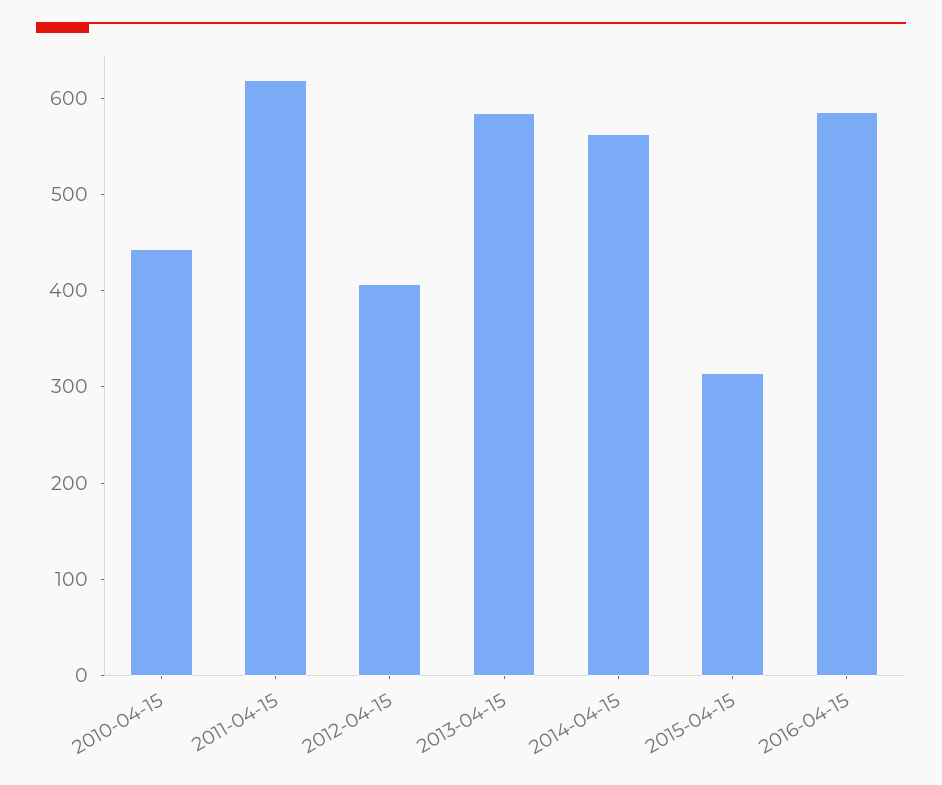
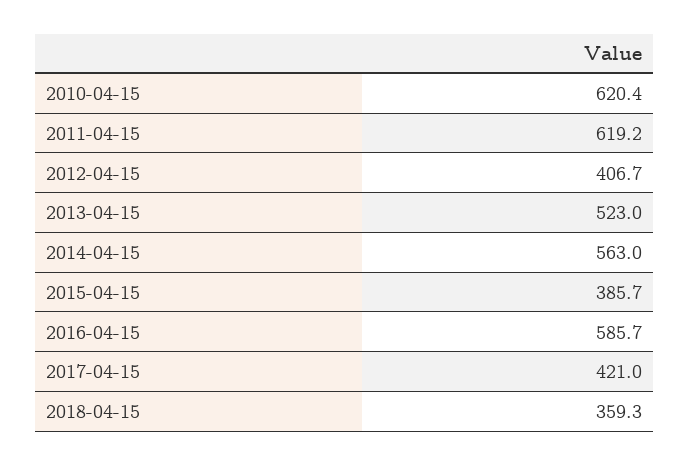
2010-04-15: 440 -> 620.4
2013-04-15: 580 -> 523
2015-04-15: 320 -> 385.7
2017-04-15: none -> 421
2018-04-15: none -> 359.3

